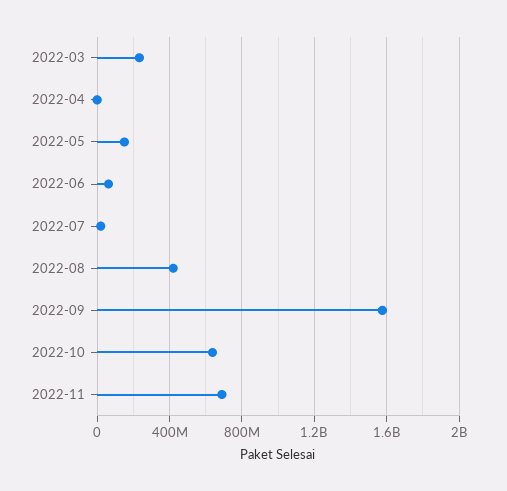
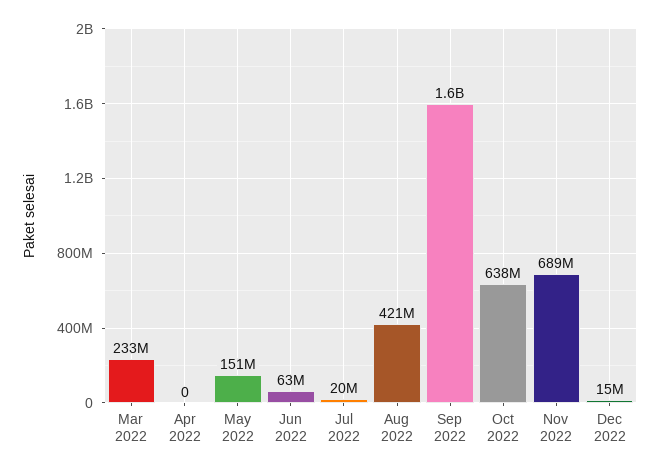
Dec 2022: none -> 15000000

